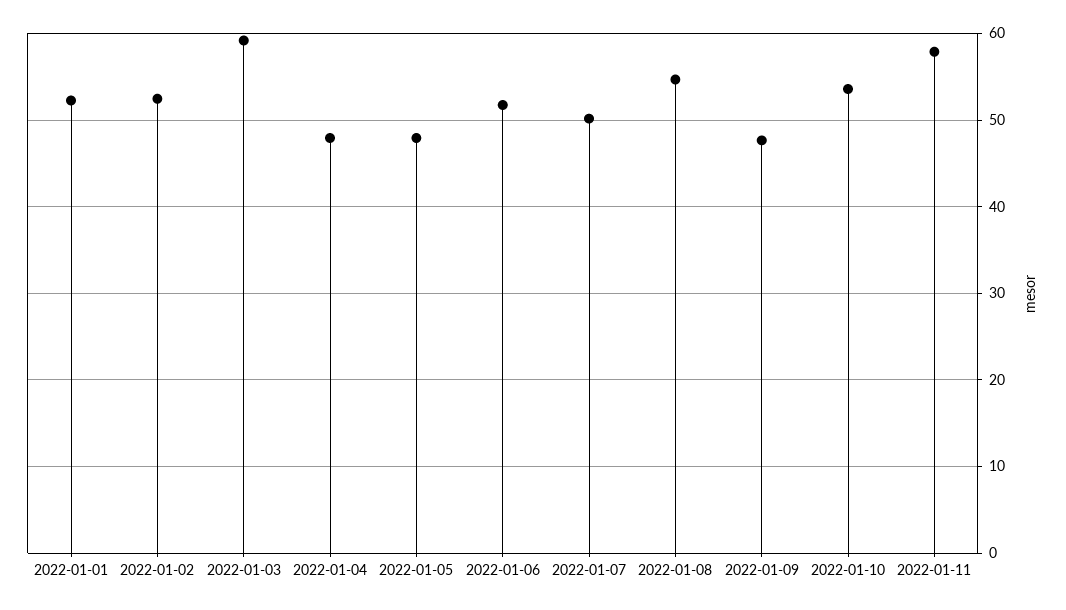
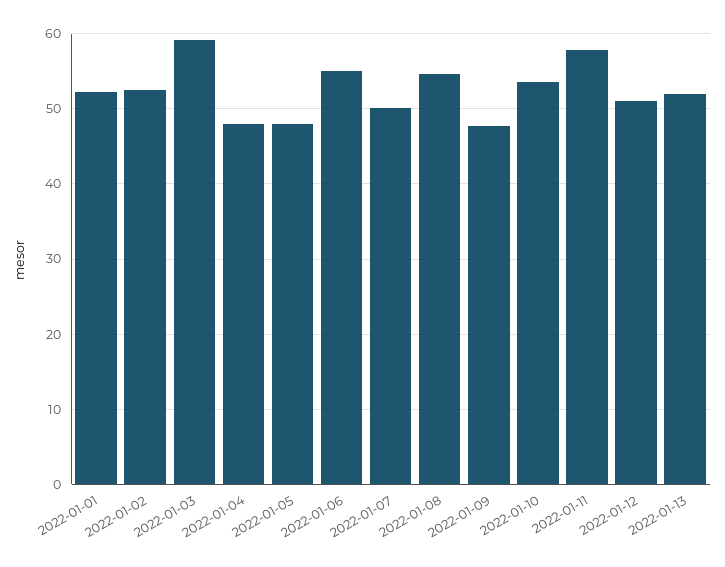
2022-01-06: 52 -> 55
2022-01-12: none -> 51
2022-01-13: none -> 52

